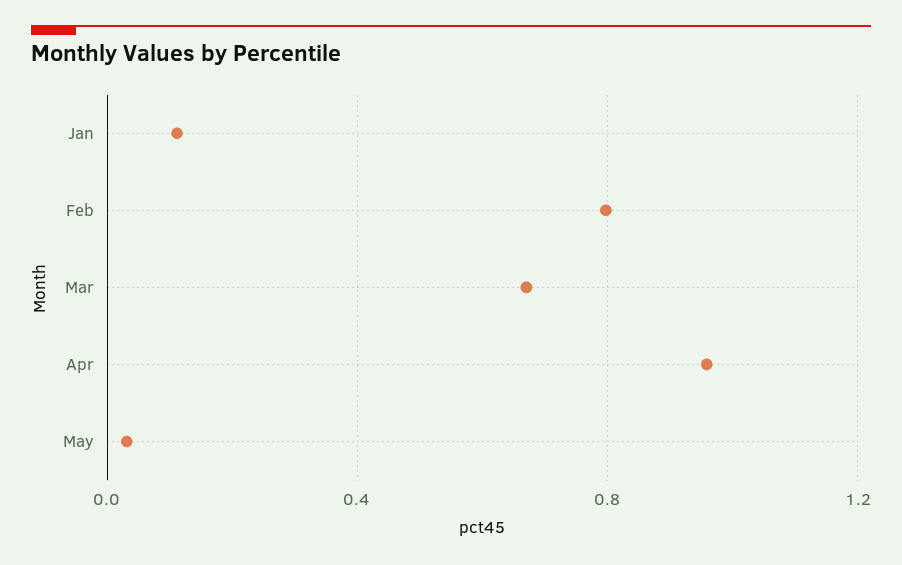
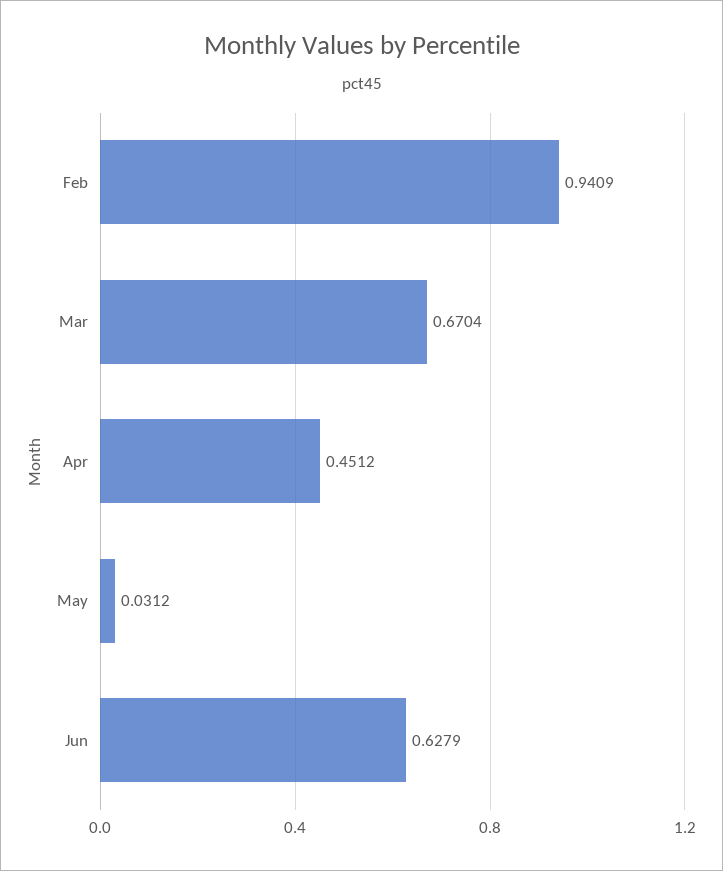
Jan: 0.1 -> none
Feb: 0.8 -> 0.9409
Apr: 0.95 -> 0.4512
Jun: none -> 0.6279

